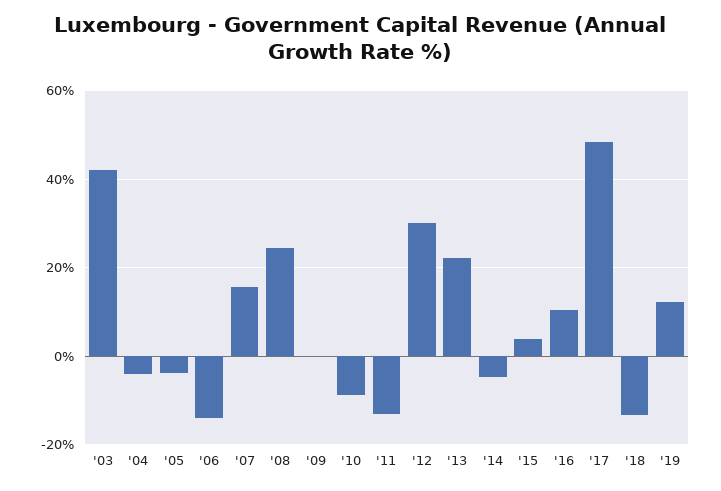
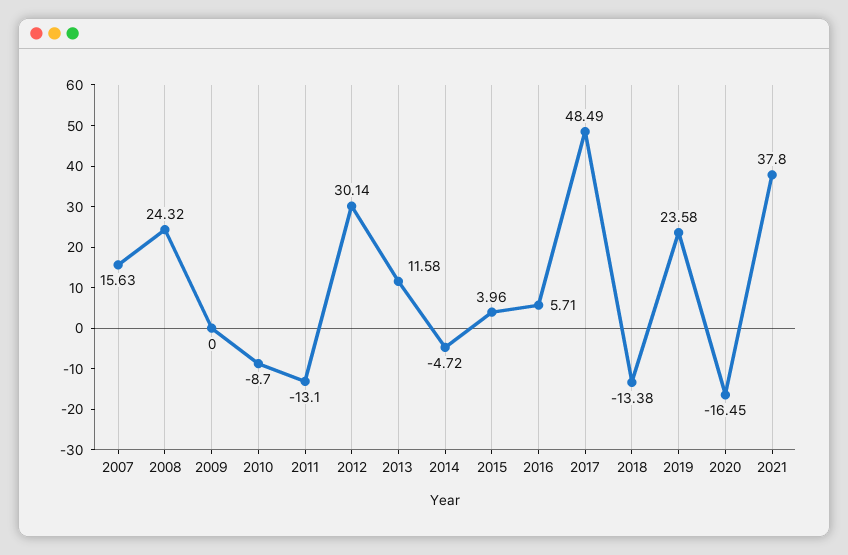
'03: 42 -> none
'04: -4 -> none
'05: -4 -> none
'06: -14 -> none
'13: 22 -> 11.58
'16: 10 -> 5.71
'19: 12 -> 23.58
2020: none -> -16.45
2021: none -> 37.8

